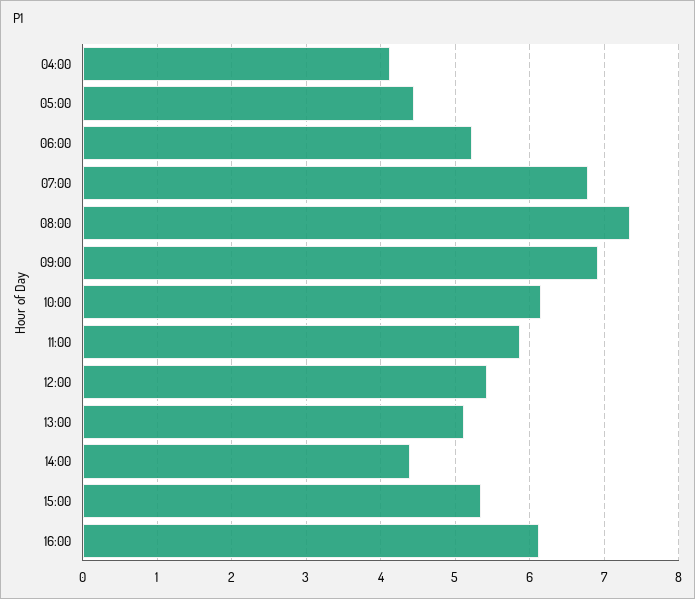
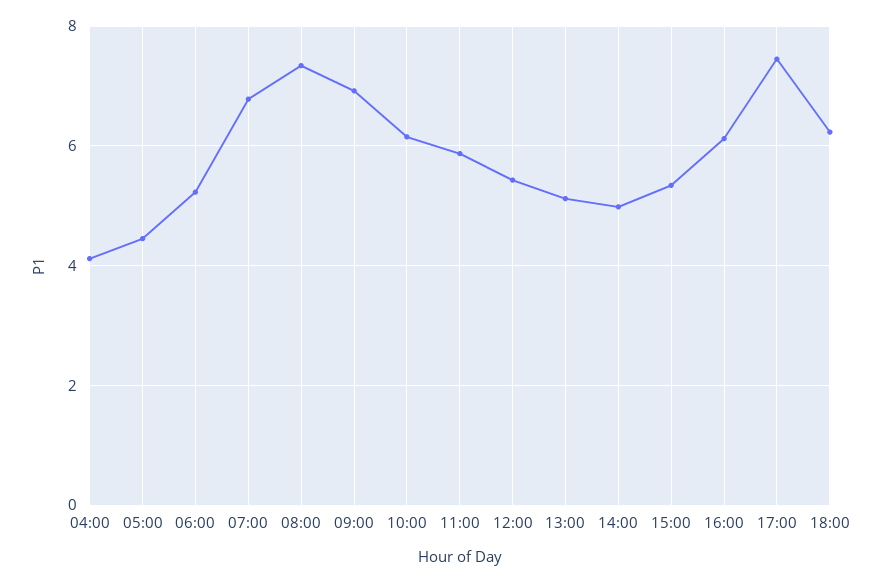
14:00: 4.4 -> 5
17:00: none -> 7.4
18:00: none -> 6.2

